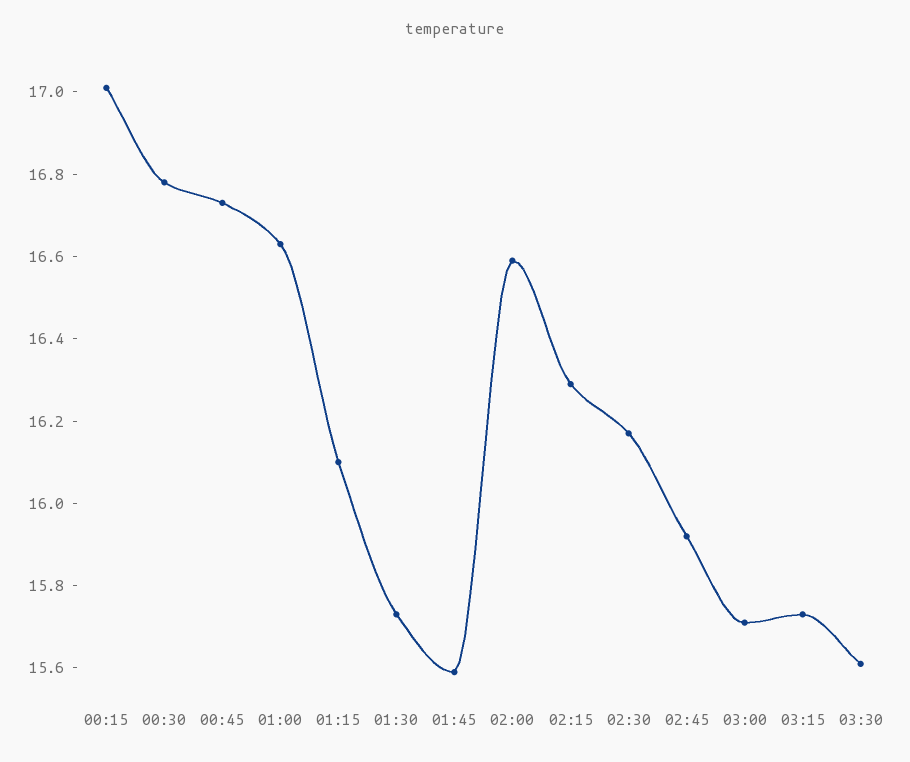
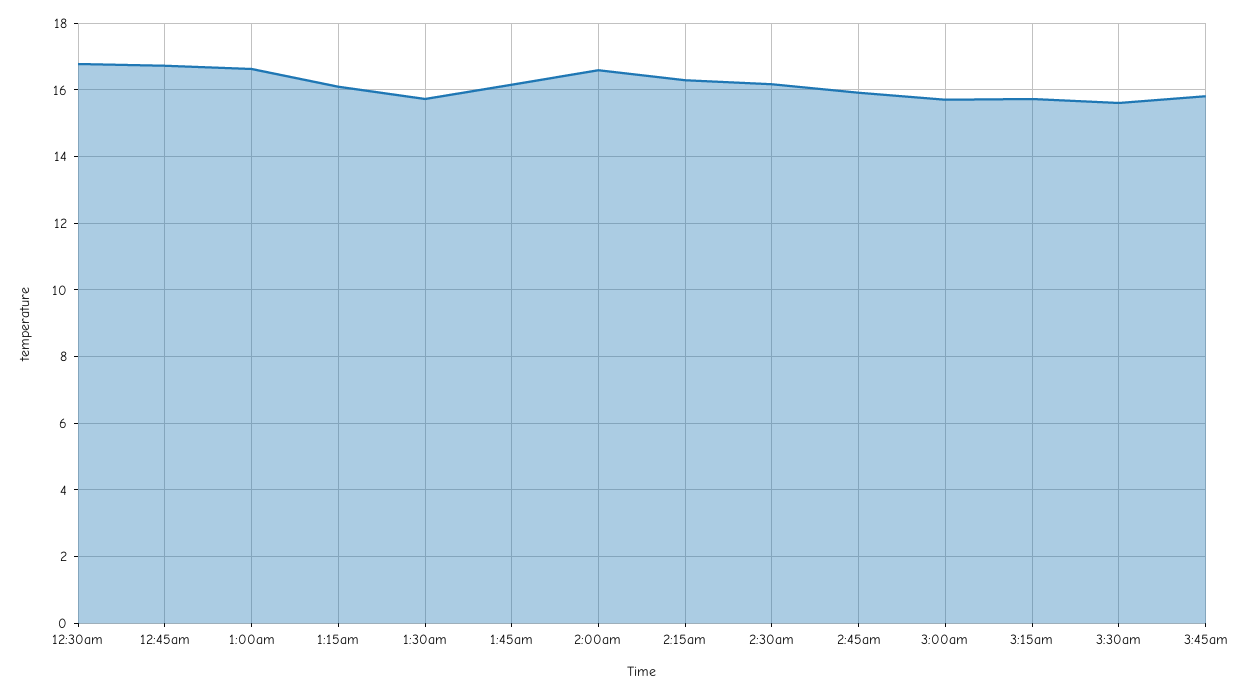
00:15: 17 -> none
01:45: 15.6 -> 16.2
3:45am: none -> 15.8

